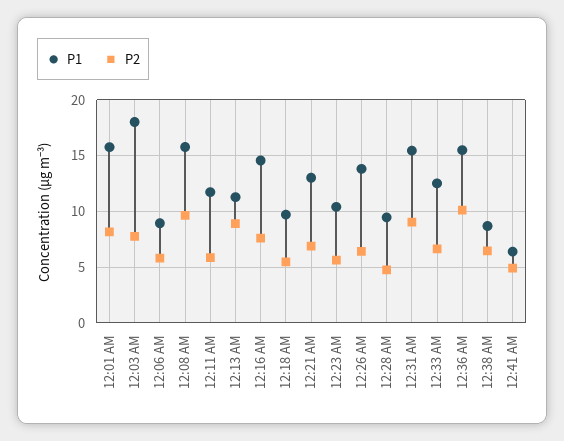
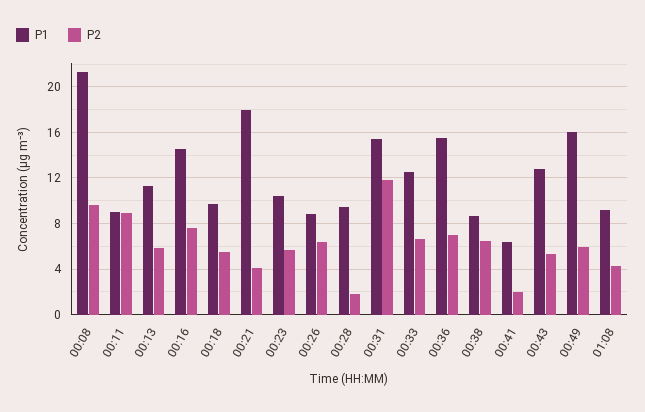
P1, 12:01 AM: 16 -> none
P2, 12:01 AM: 8 -> none
P1, 12:03 AM: 18 -> none
P2, 12:03 AM: 8 -> none
P1, 12:06 AM: 9 -> none
P2, 12:06 AM: 6 -> none
P1, 12:08 AM: 16 -> 21
P1, 12:11 AM: 12 -> 9
P2, 12:11 AM: 6 -> 9
P2, 12:13 AM: 9 -> 6
P1, 12:21 AM: 13 -> 18
P2, 12:21 AM: 7 -> 4
P1, 12:26 AM: 14 -> 9
P2, 12:28 AM: 5 -> 2
P2, 12:31 AM: 9 -> 12
P2, 12:36 AM: 10 -> 7
P2, 12:41 AM: 5 -> 2
P1, 00:43: none -> 13
P2, 00:43: none -> 5
P1, 00:49: none -> 16
P2, 00:49: none -> 6
P1, 01:08: none -> 9
P2, 01:08: none -> 4

